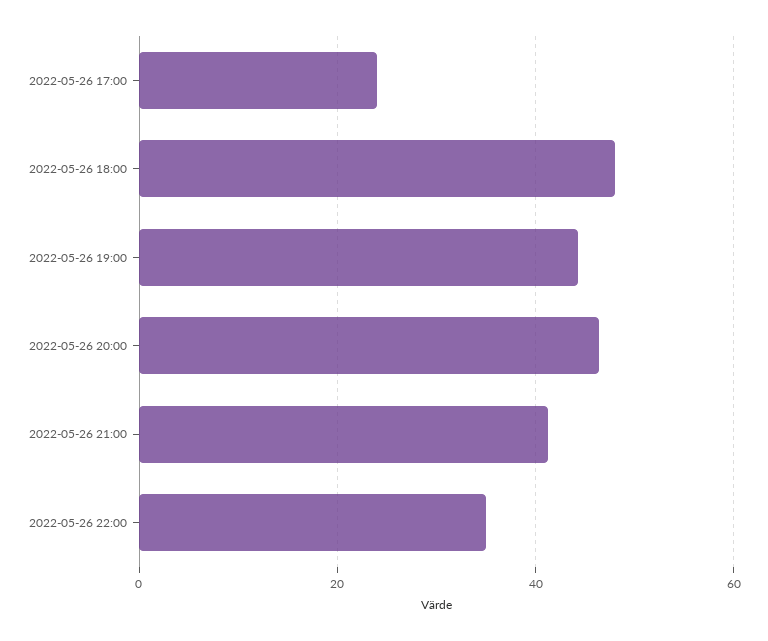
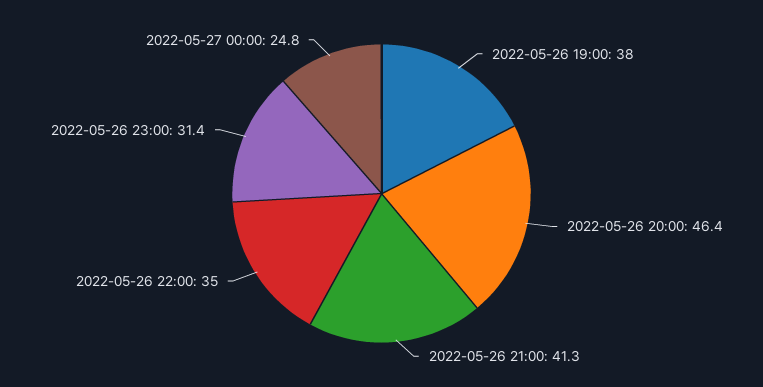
2022-05-26 17:00: 24 -> none
2022-05-26 18:00: 48 -> none
2022-05-26 19:00: 44 -> 38
2022-05-26 23:00: none -> 31.4
2022-05-27 00:00: none -> 24.8

